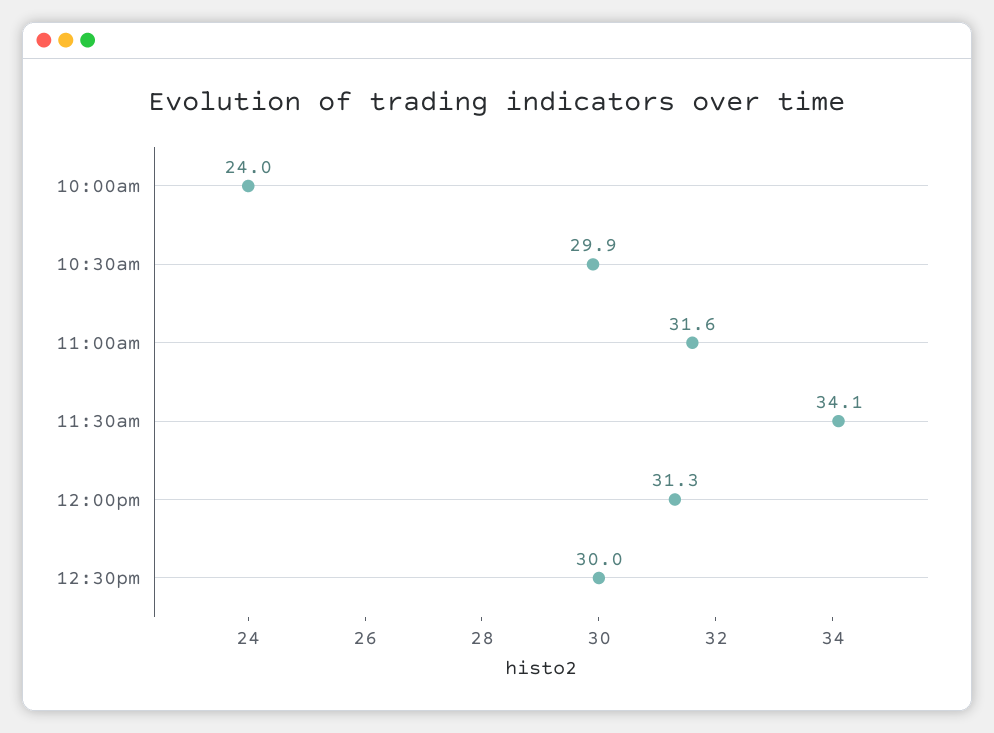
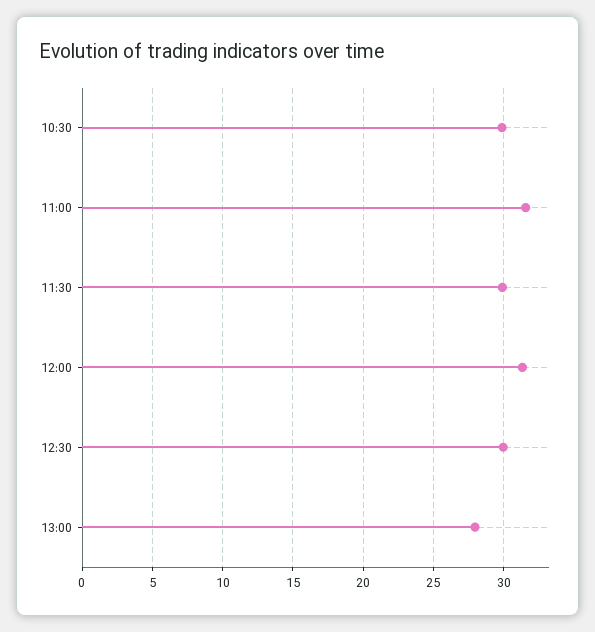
10:00am: 24 -> none
11:30am: 34.1 -> 30
13:00: none -> 28

